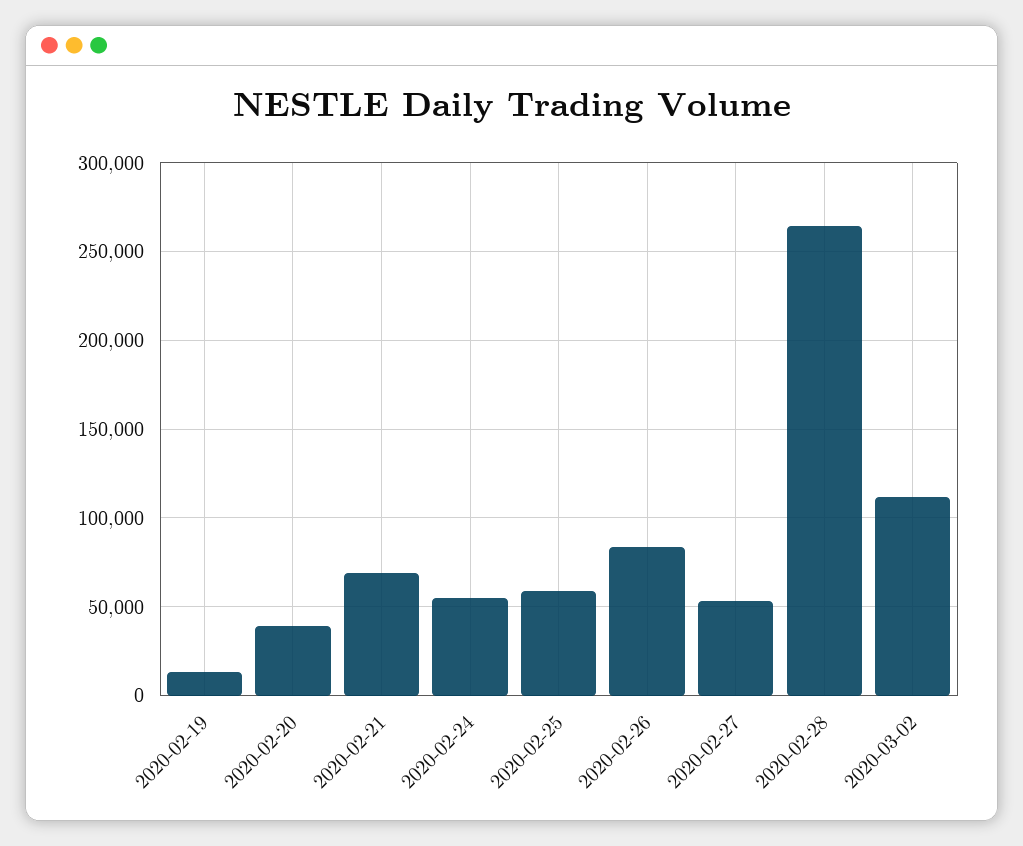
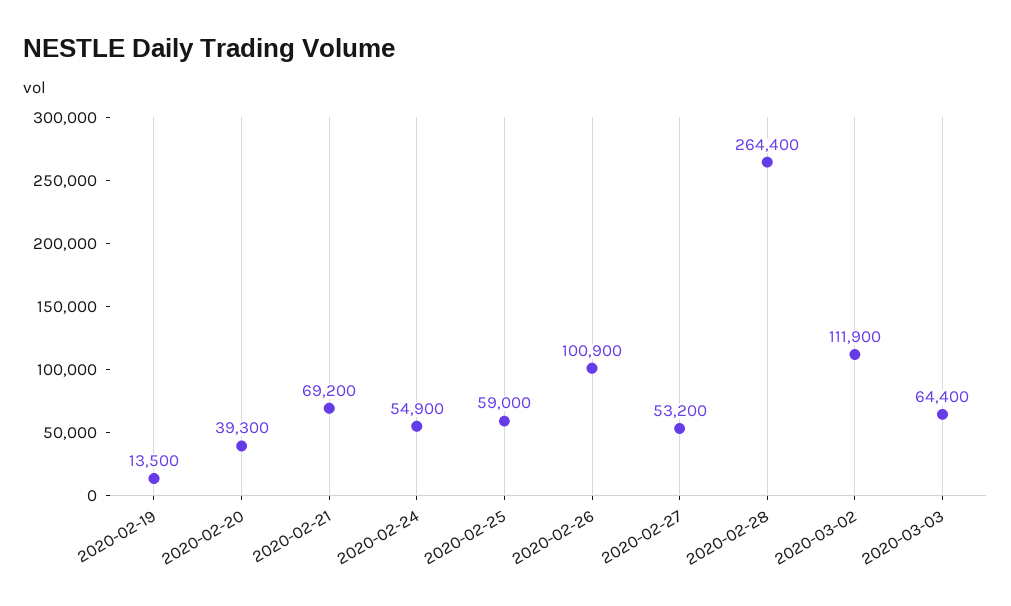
2020-02-26: 85000 -> 100900
2020-03-03: none -> 64400

